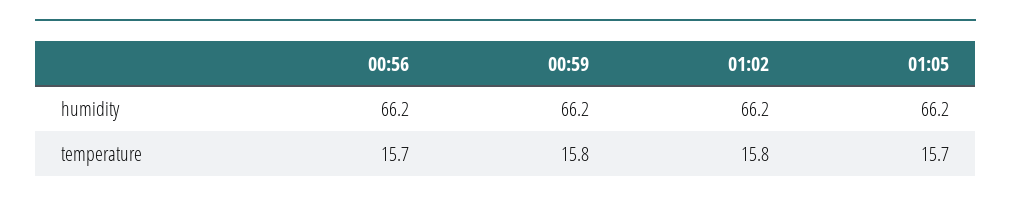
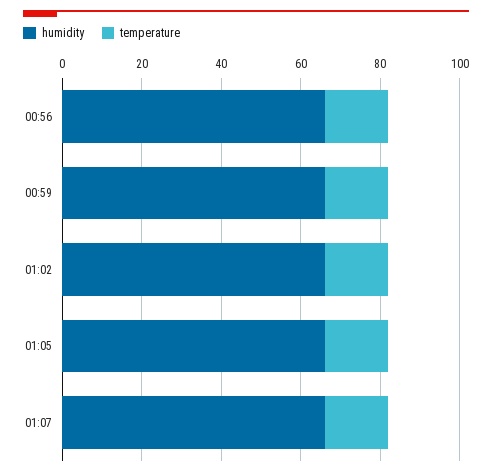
humidity, 01:07: none -> 65
temperature, 01:07: none -> 15

